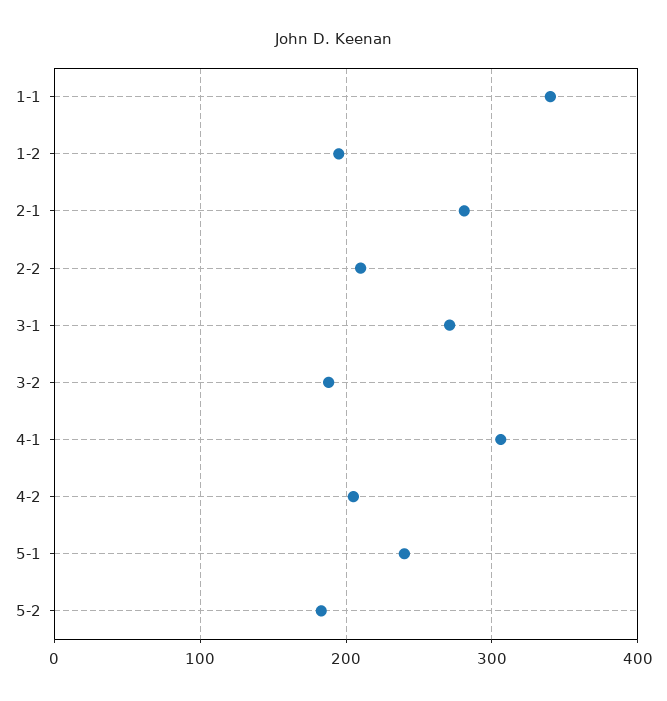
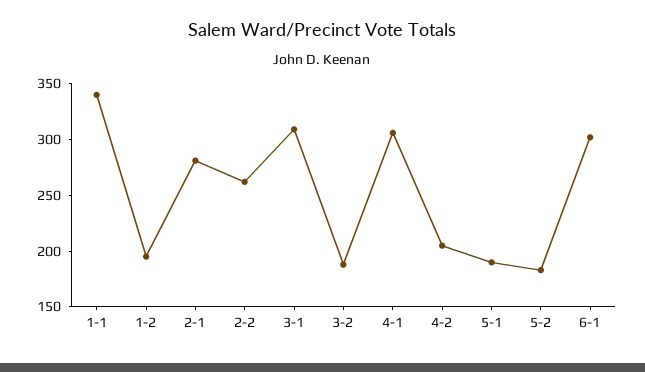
2-2: 210 -> 260
3-1: 270 -> 310
5-1: 240 -> 190
6-1: none -> 300

